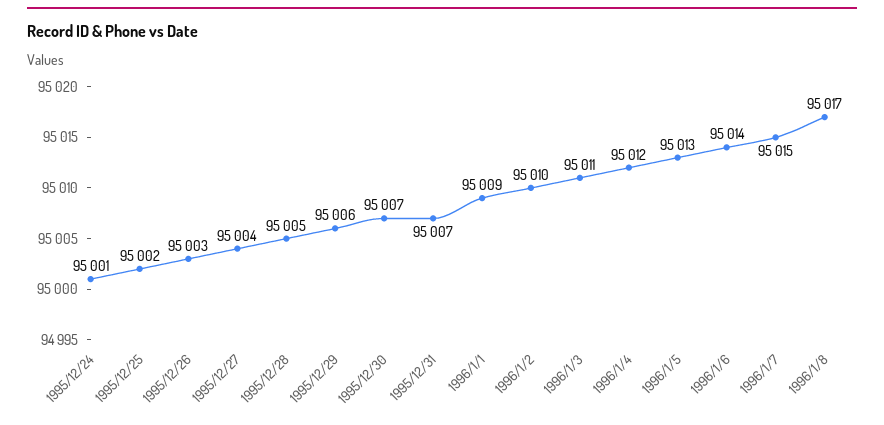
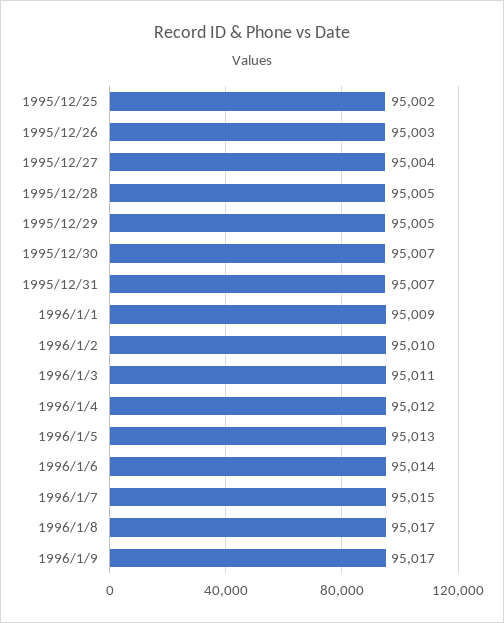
1995/12/24: 95001 -> none
1995/12/29: 95006 -> 95005
1996/1/9: none -> 95017

